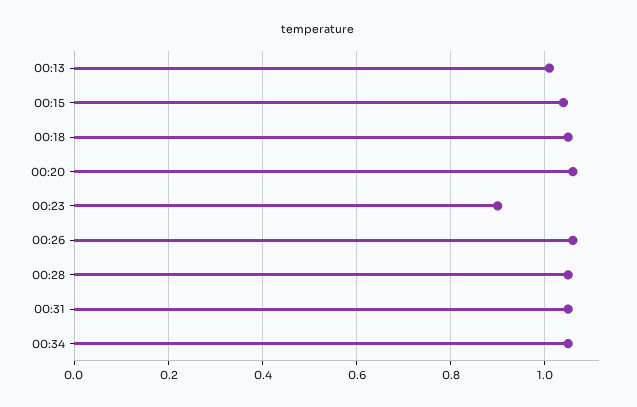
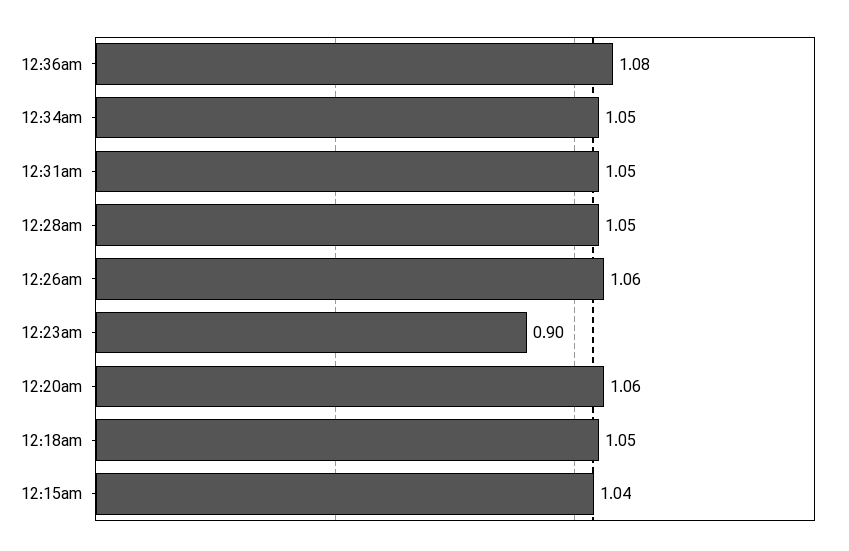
00:13: 1 -> none
12:36am: none -> 1.08

